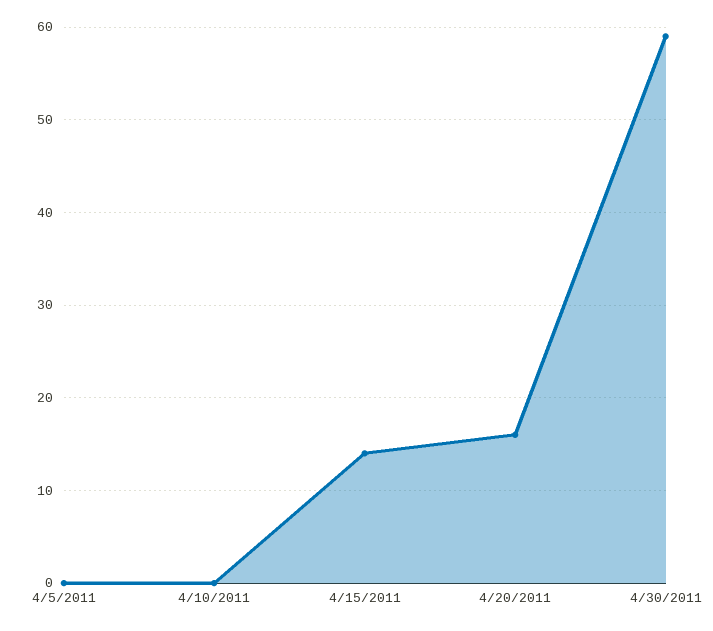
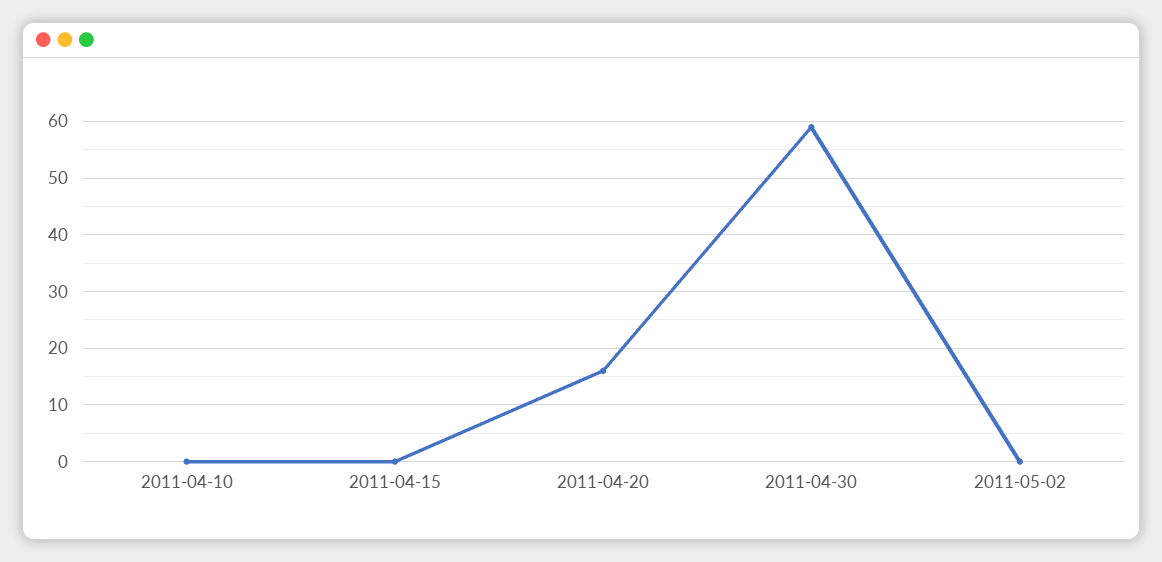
4/5/2011: 0 -> none
4/15/2011: 14 -> 0
2011-05-02: none -> 0

